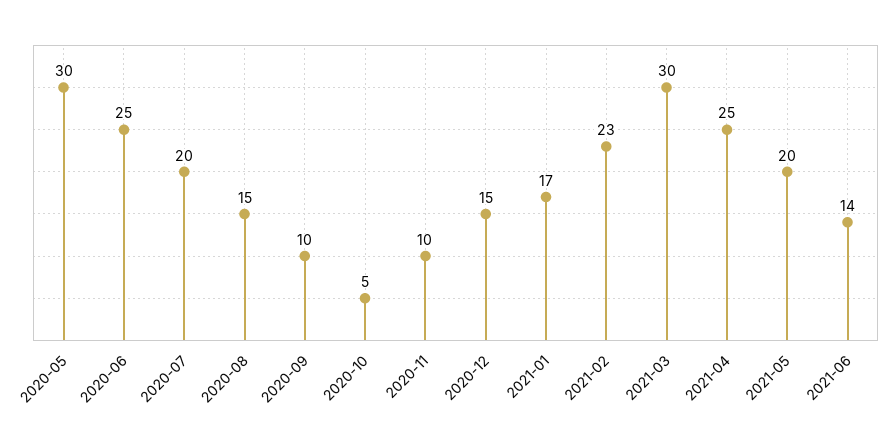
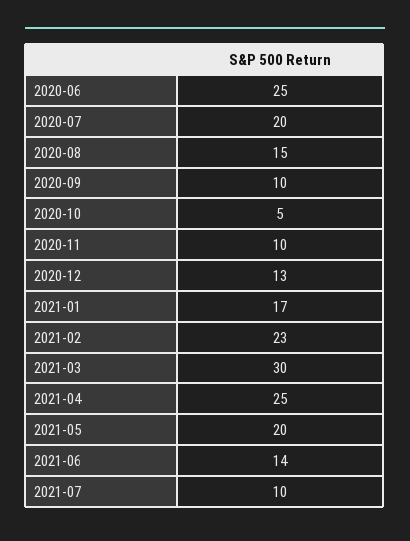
2020-05: 30 -> none
2020-12: 15 -> 13
2021-07: none -> 10

